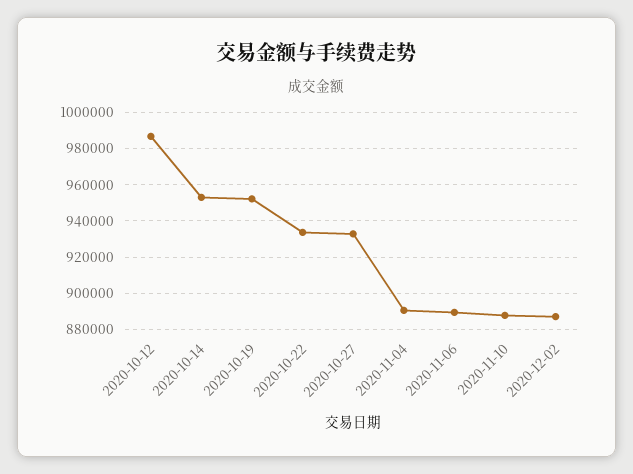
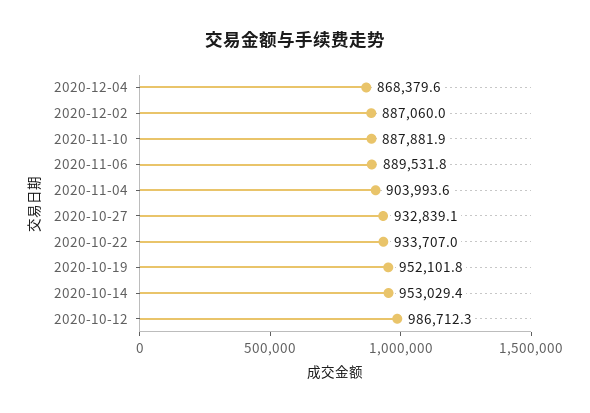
2020-11-04: 890000 -> 903993.6
2020-12-04: none -> 868379.6

